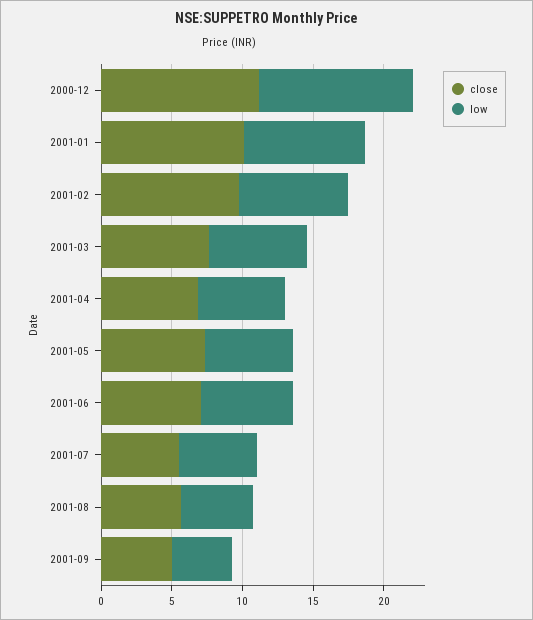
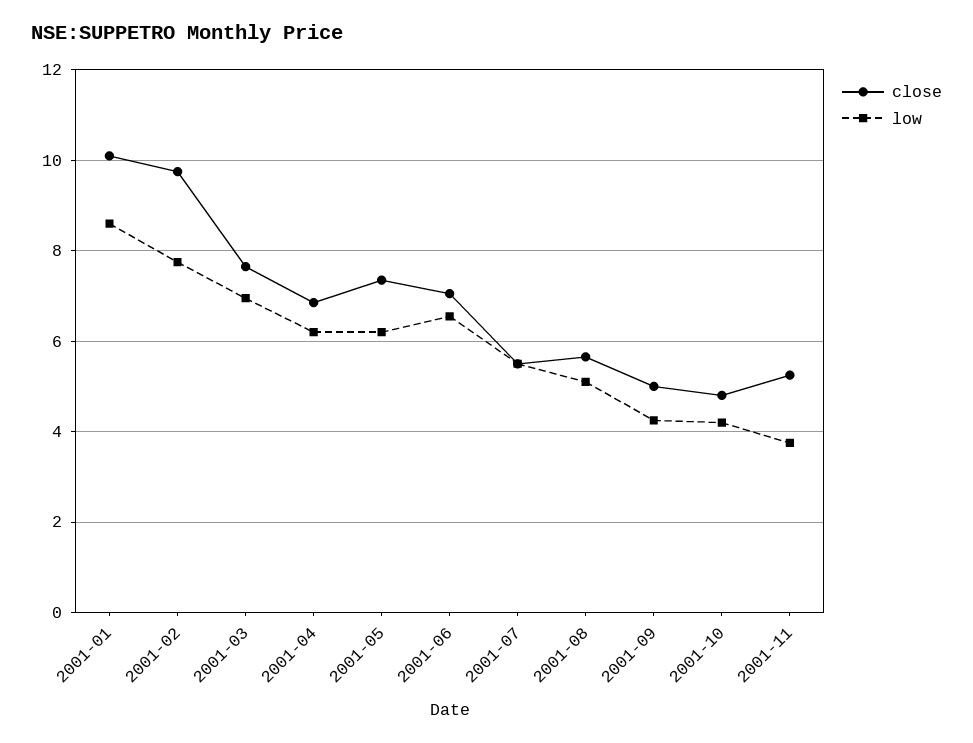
close, 2000-12: 11 -> none
low, 2000-12: 11 -> none
close, 2001-10: none -> 4.8
low, 2001-10: none -> 4.2
close, 2001-11: none -> 5.2
low, 2001-11: none -> 3.8

